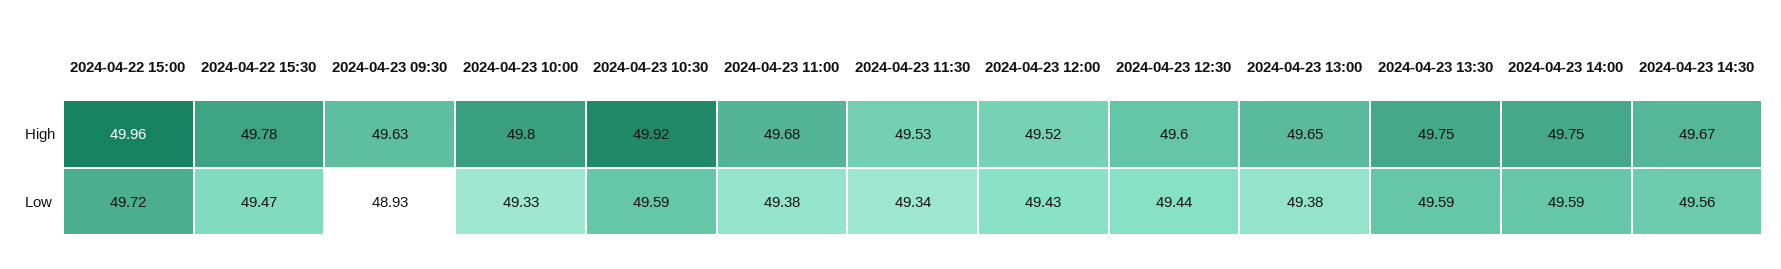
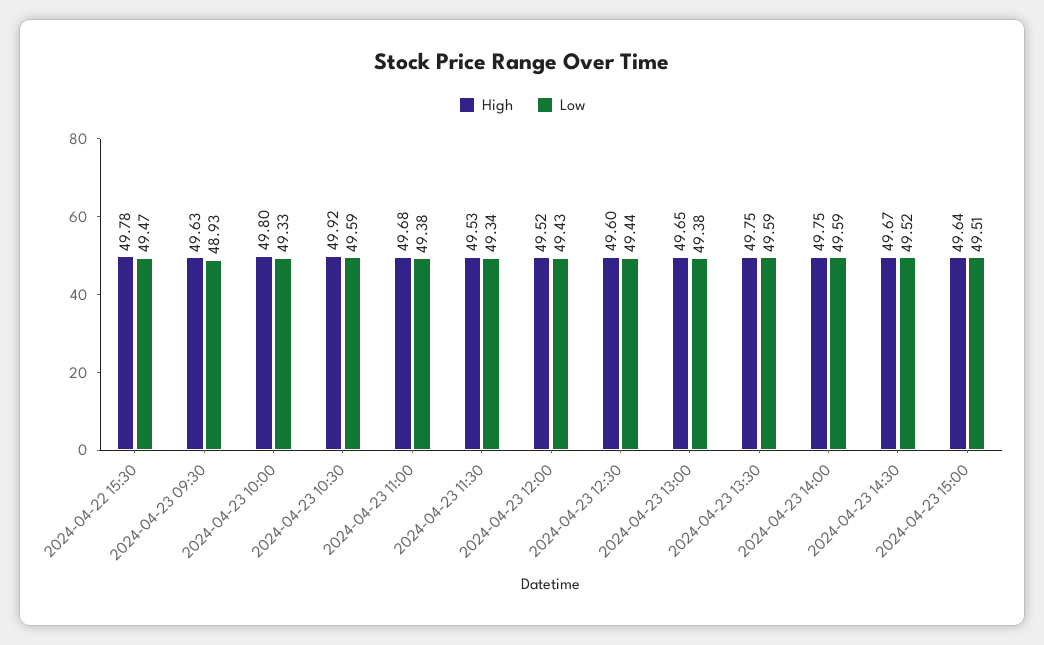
High, 2024-04-22 15:00: 49.96 -> none
Low, 2024-04-22 15:00: 49.72 -> none
Low, 2024-04-23 14:30: 49.56 -> 49.52
High, 2024-04-23 15:00: none -> 49.64
Low, 2024-04-23 15:00: none -> 49.51

